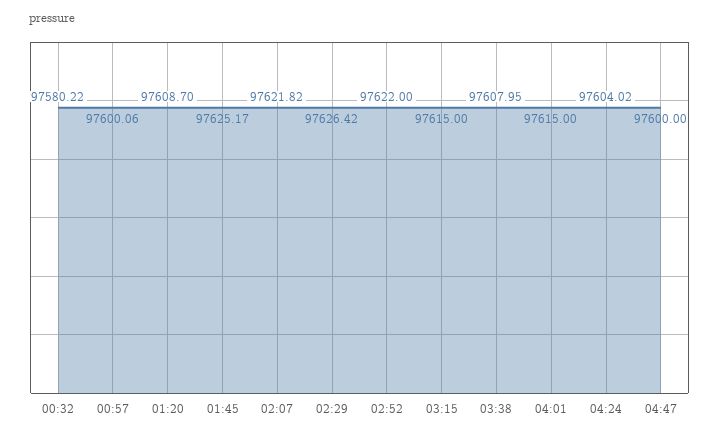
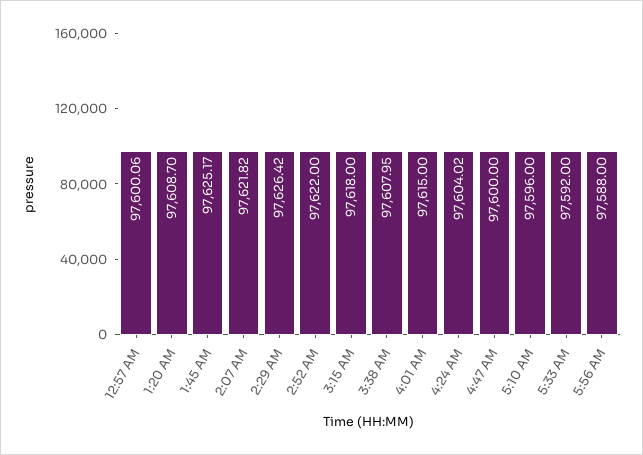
00:32: 97580.22 -> none
03:15: 97615 -> 97618
5:10 AM: none -> 97596
5:33 AM: none -> 97592
5:56 AM: none -> 97588

